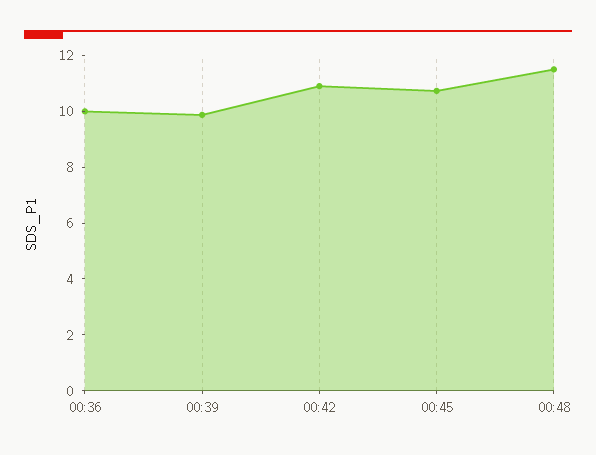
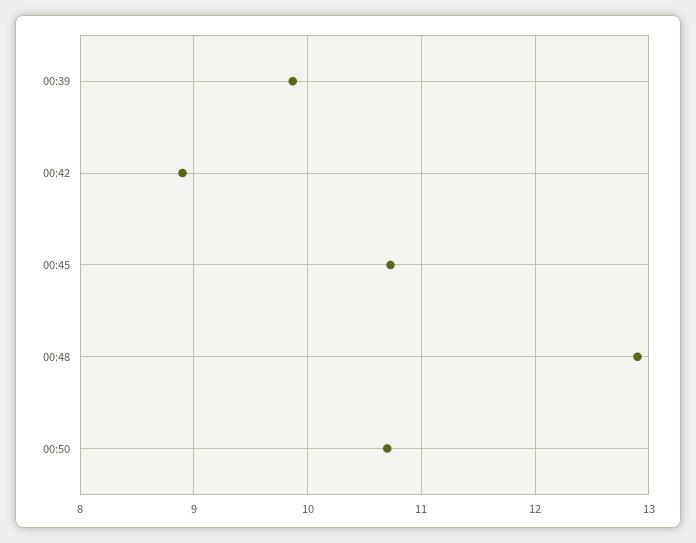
00:36: 10 -> none
00:42: 11 -> 8.9
00:48: 11.5 -> 12.9
00:50: none -> 10.7

